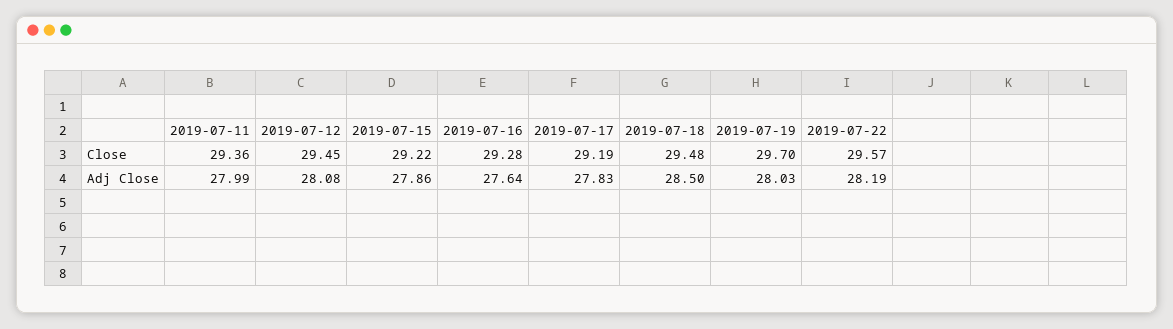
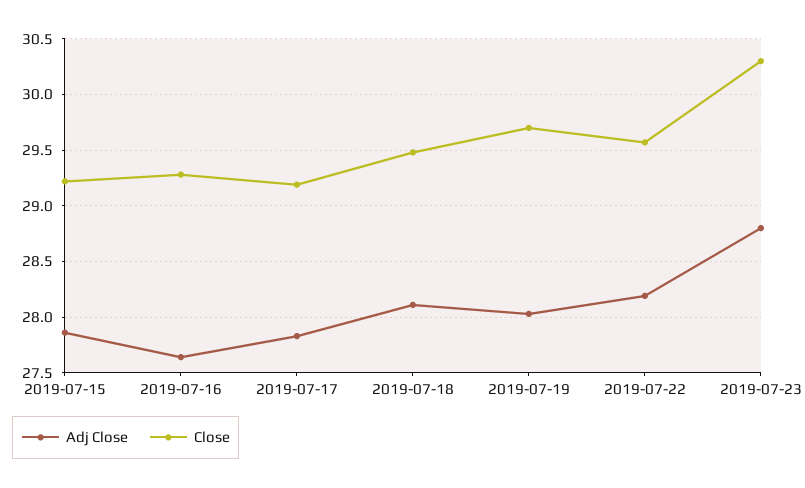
Close, 2019-07-11: 29.36 -> none
Close, 2019-07-12: 29.45 -> none
Adj Close, 2019-07-11: 27.99 -> none
Adj Close, 2019-07-12: 28.08 -> none
Adj Close, 2019-07-18: 28.5 -> 28.1
Adj Close, 2019-07-23: none -> 28.8
Close, 2019-07-23: none -> 30.3

